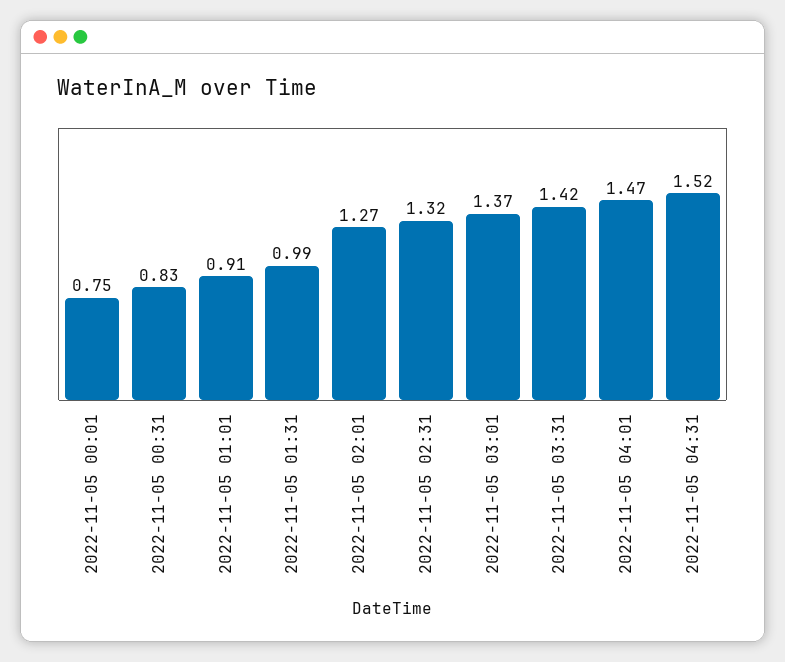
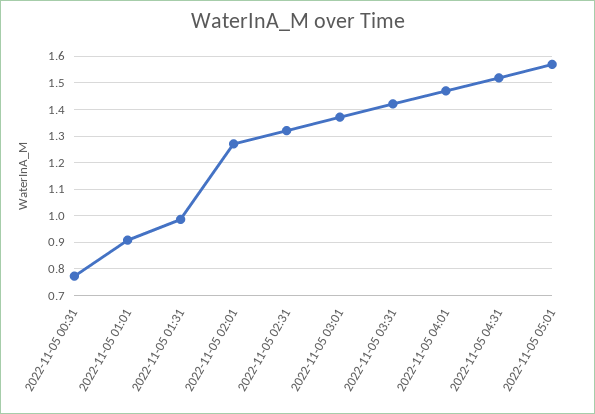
2022-11-05 00:01: 0.75 -> none
2022-11-05 00:31: 0.83 -> 0.775
2022-11-05 05:01: none -> 1.575

